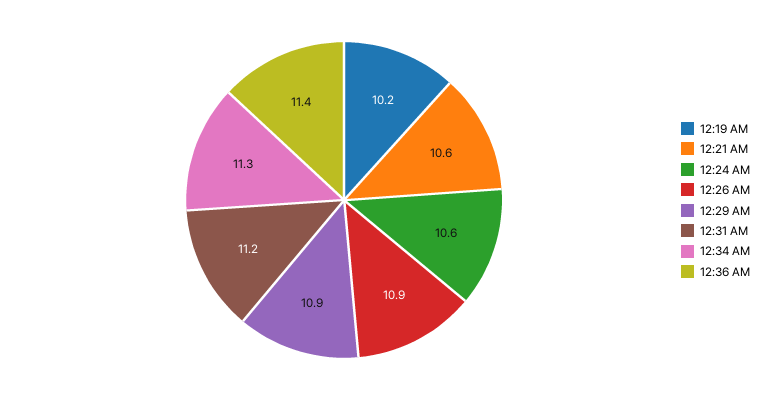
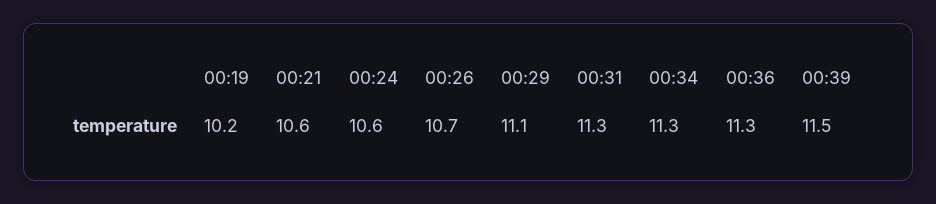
12:26 AM: 10.9 -> 10.7
12:29 AM: 10.9 -> 11.1
12:31 AM: 11.2 -> 11.3
12:36 AM: 11.4 -> 11.3
00:39: none -> 11.5

